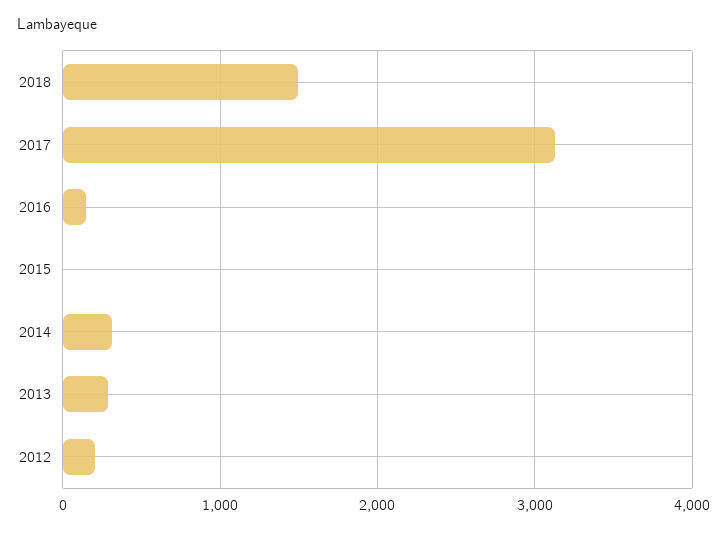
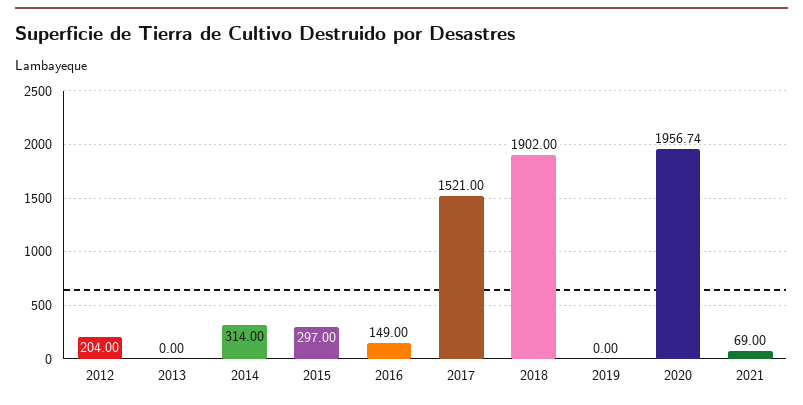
2018: 1500 -> 1902
2017: 3100 -> 1521
2015: 0 -> 297
2013: 300 -> 0
2019: none -> 0
2020: none -> 1956.74
2021: none -> 69

